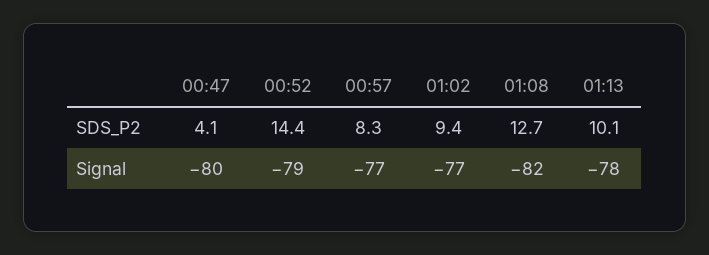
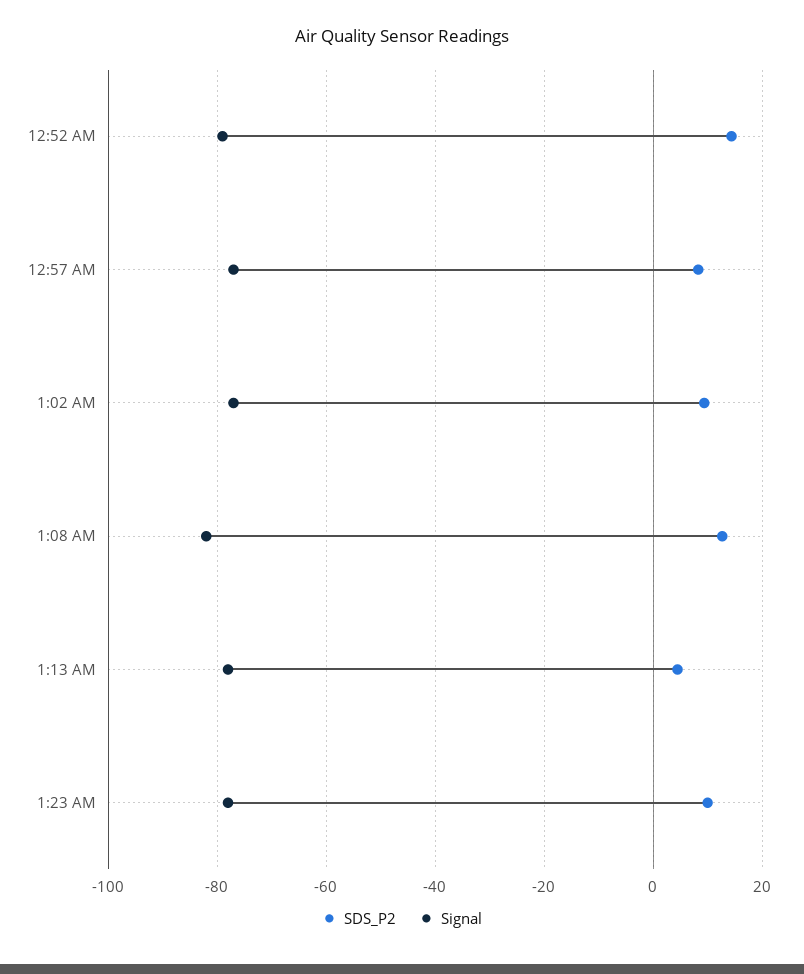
SDS_P2, 00:47: 4.1 -> none
SDS_P2, 01:13: 10.1 -> 4
Signal, 00:47: -80 -> none
SDS_P2, 1:23 AM: none -> 10
Signal, 1:23 AM: none -> -78

